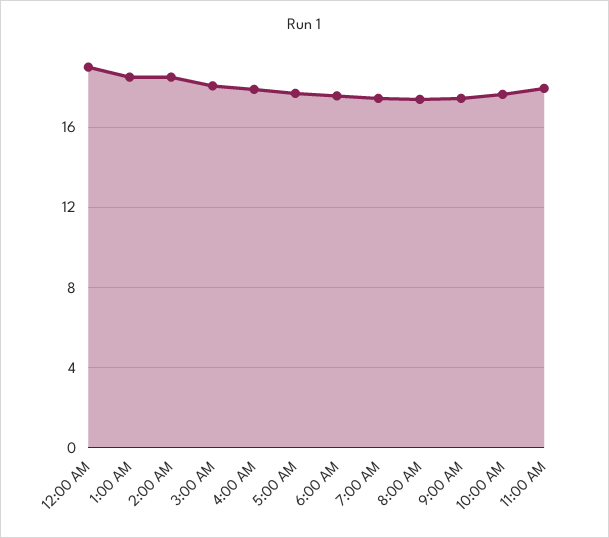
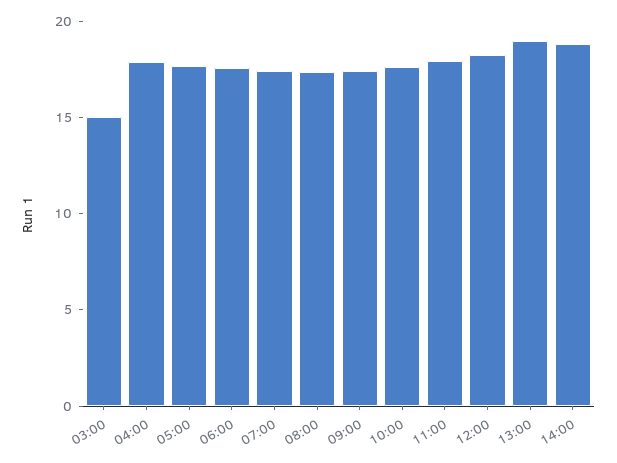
12:00 AM: 19 -> none
1:00 AM: 18.5 -> none
2:00 AM: 18.5 -> none
3:00 AM: 18 -> 15
12:00: none -> 18
13:00: none -> 19
14:00: none -> 19

